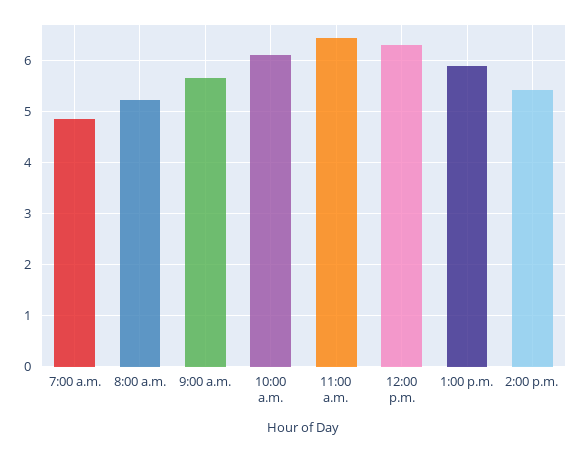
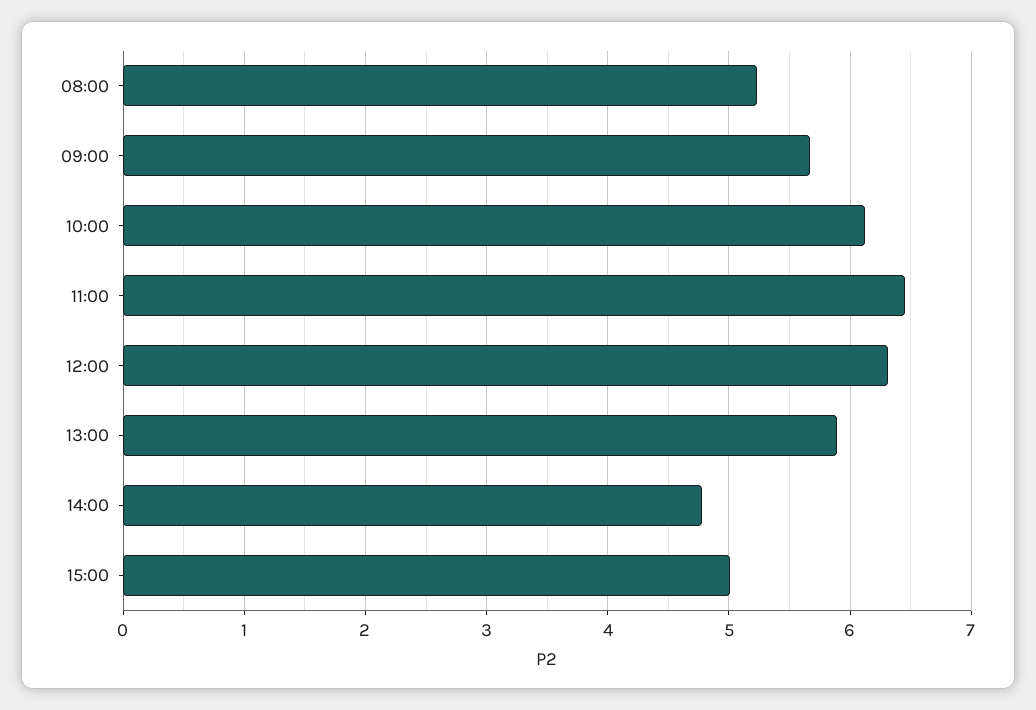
7:00 a.m.: 4.8 -> none
2:00 p.m.: 5.4 -> 4.8
15:00: none -> 5

